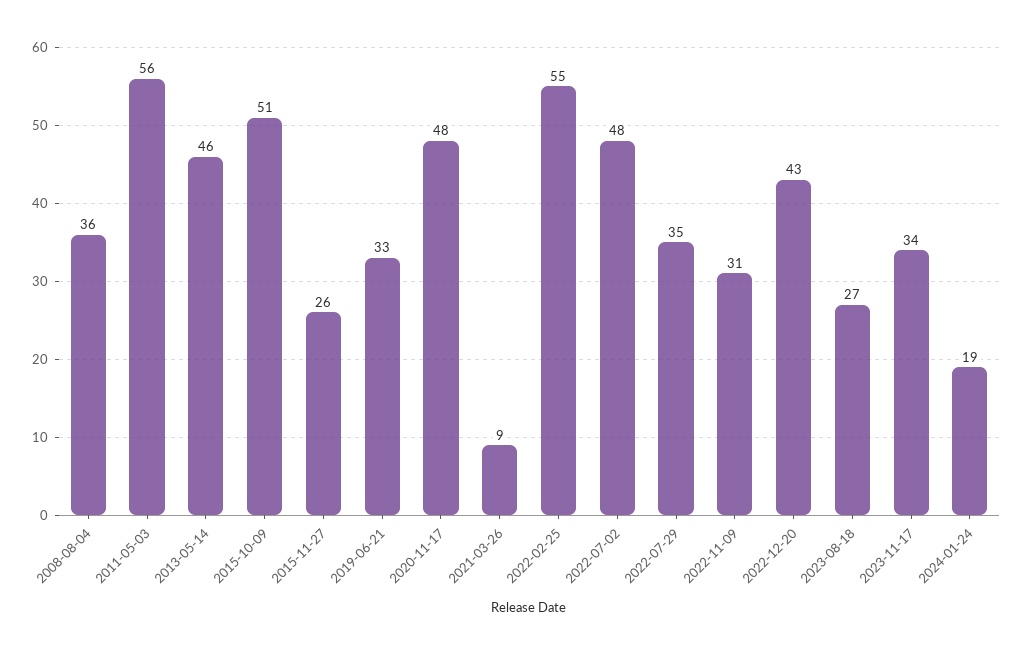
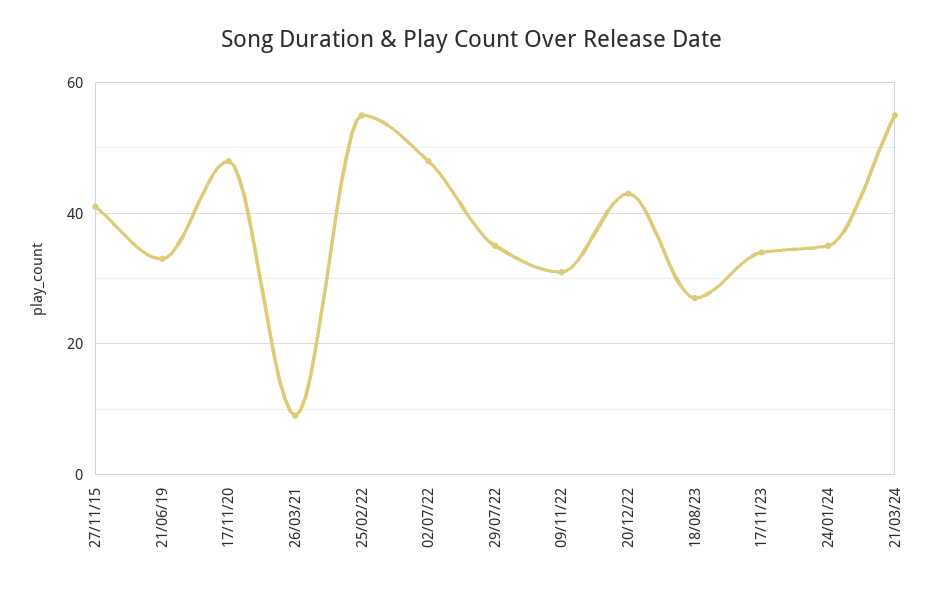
2008-08-04: 36 -> none
2011-05-03: 56 -> none
2013-05-14: 46 -> none
2015-10-09: 51 -> none
2015-11-27: 26 -> 40
2024-01-24: 19 -> 35
21/03/24: none -> 55

